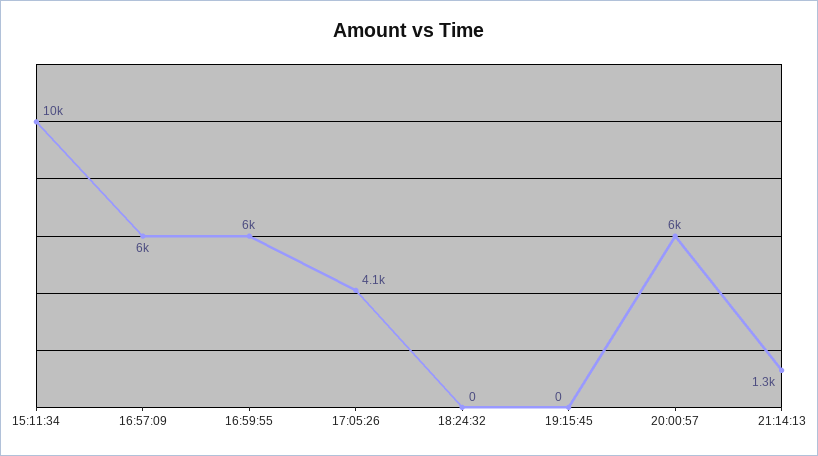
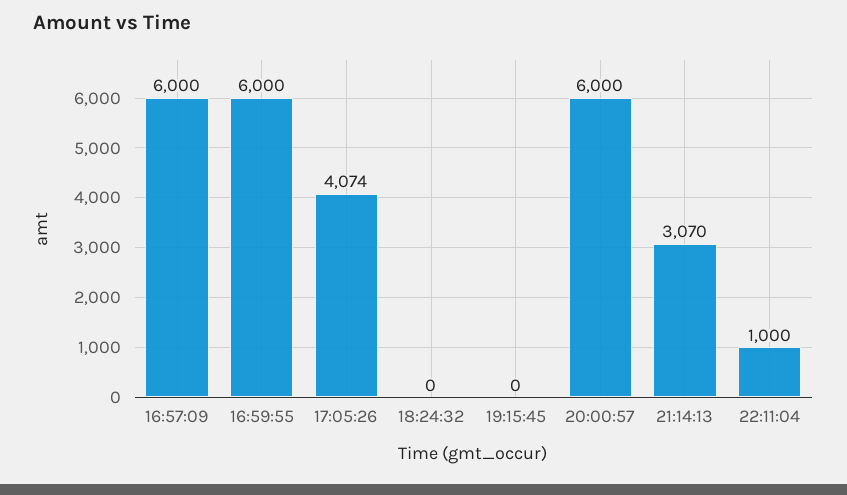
15:11:34: 10000 -> none
21:14:13: 1300 -> 3070
22:11:04: none -> 1000

